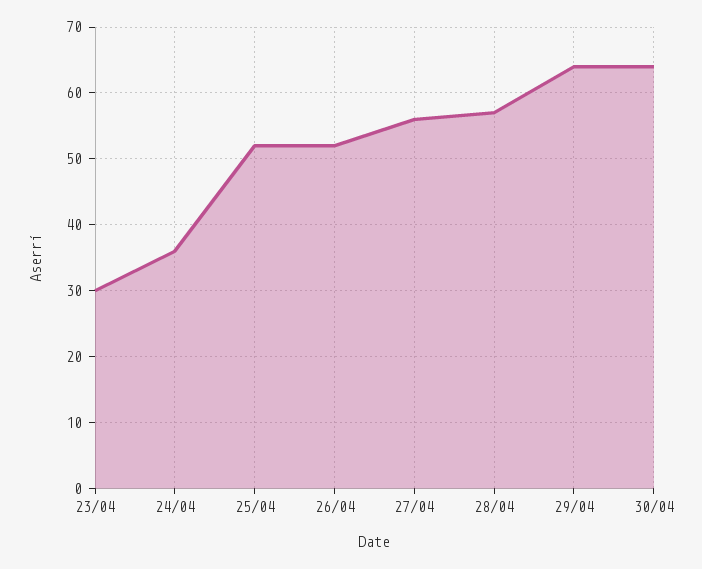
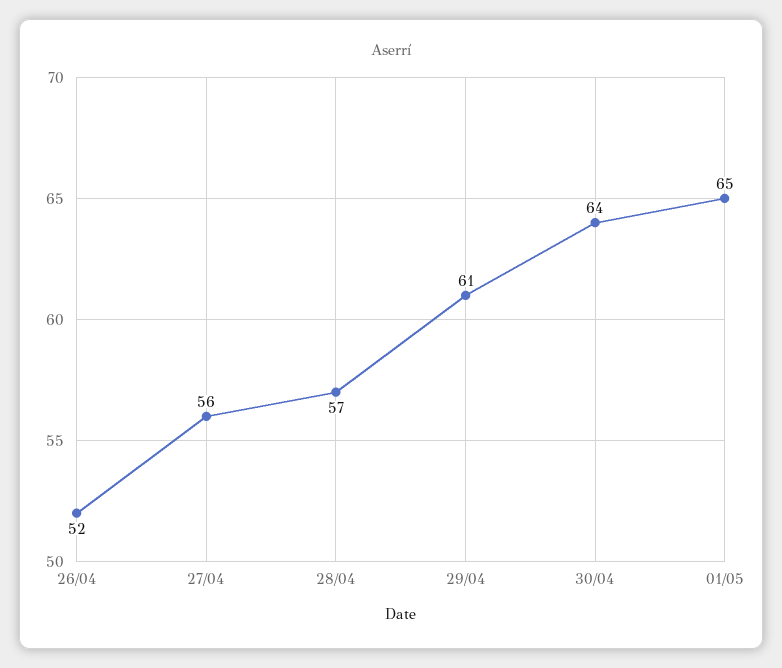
23/04: 30 -> none
24/04: 36 -> none
25/04: 52 -> none
29/04: 64 -> 61
01/05: none -> 65

